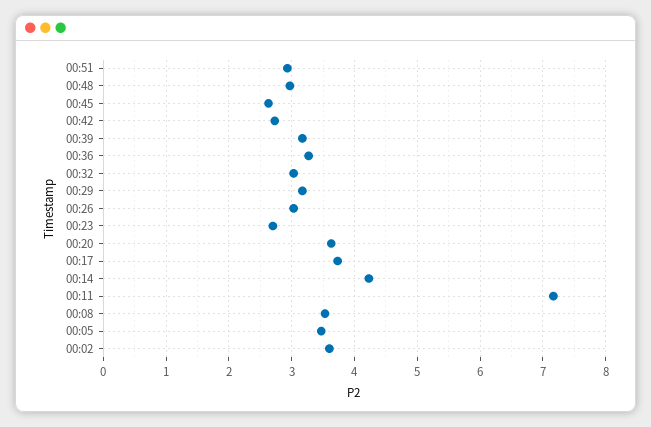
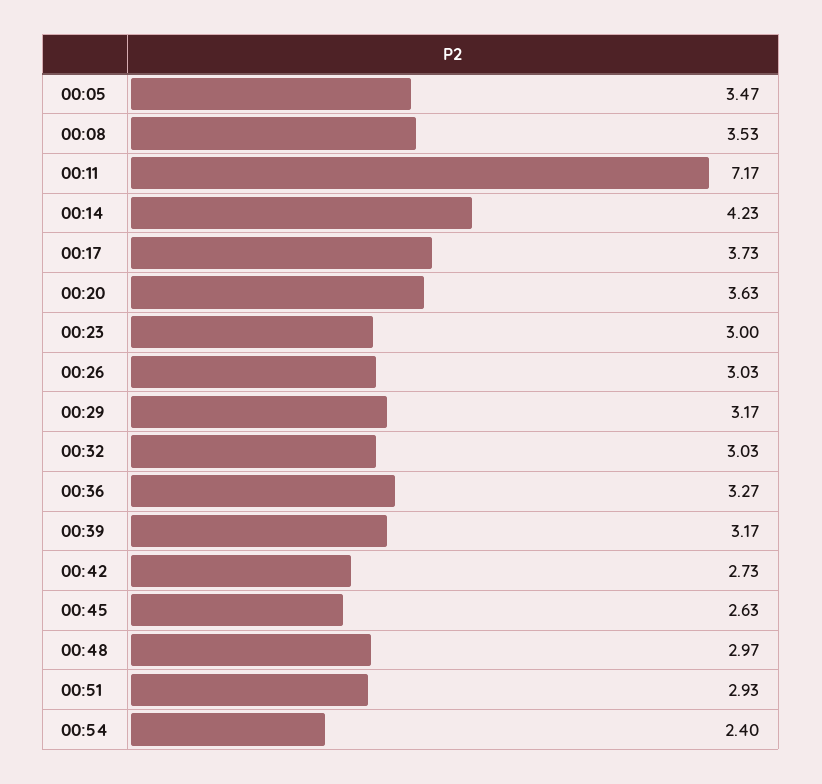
00:23: 2.7 -> 3
00:02: 3.6 -> none
00:54: none -> 2.4

